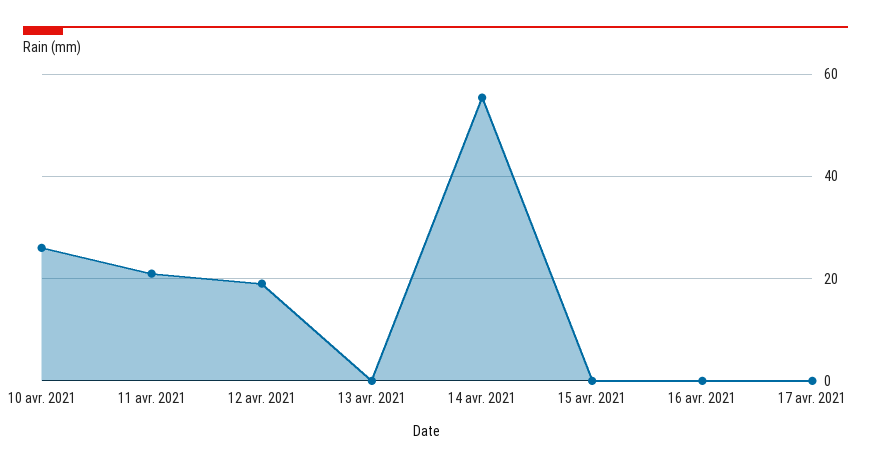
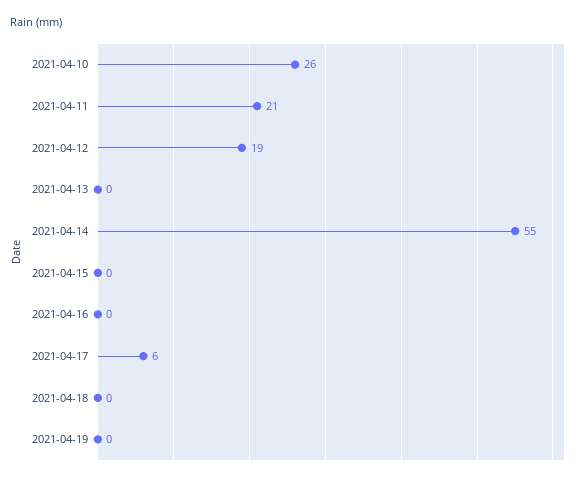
17 avr. 2021: 0 -> 6
2021-04-18: none -> 0
2021-04-19: none -> 0

